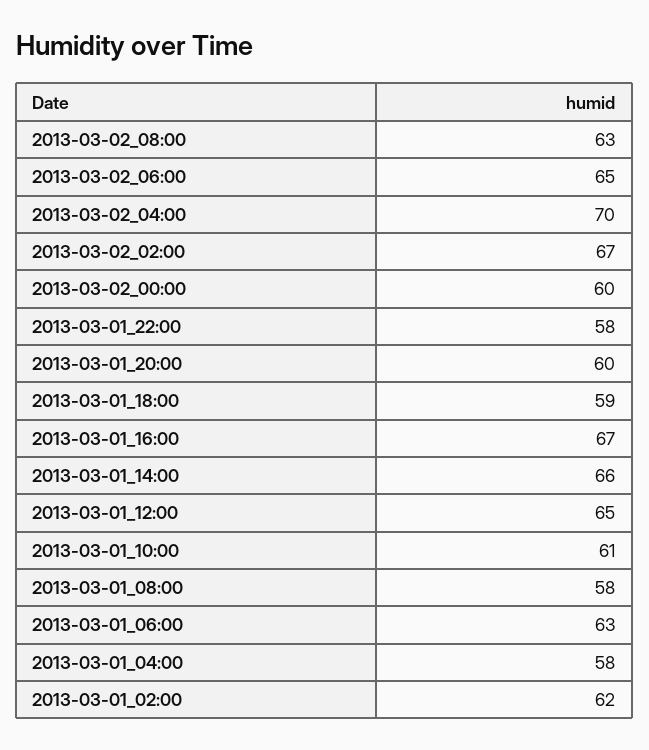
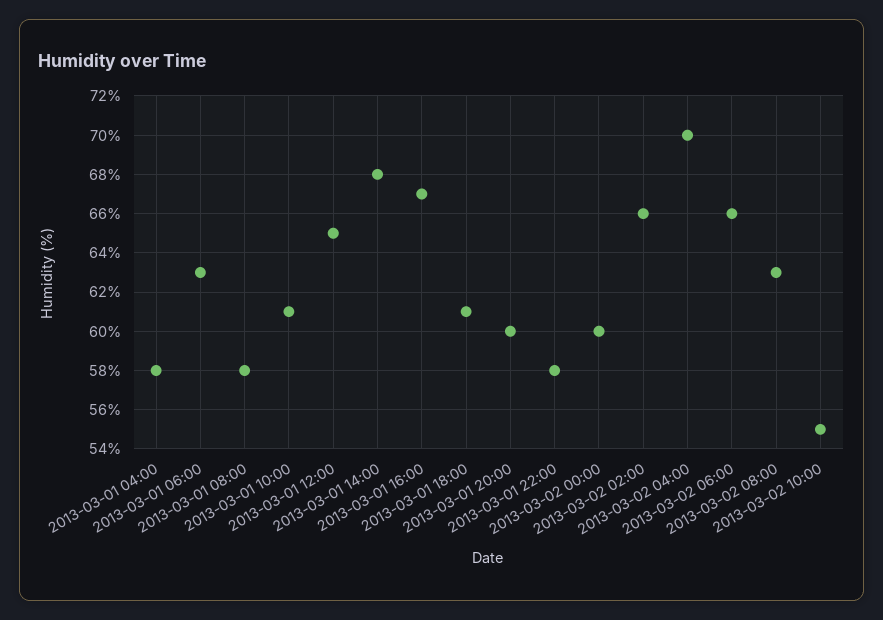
2013-03-02_06:00: 65 -> 66
2013-03-02_02:00: 67 -> 66
2013-03-01_18:00: 59 -> 61
2013-03-01_14:00: 66 -> 68
2013-03-01_02:00: 62 -> none
2013-03-02 10:00: none -> 55

